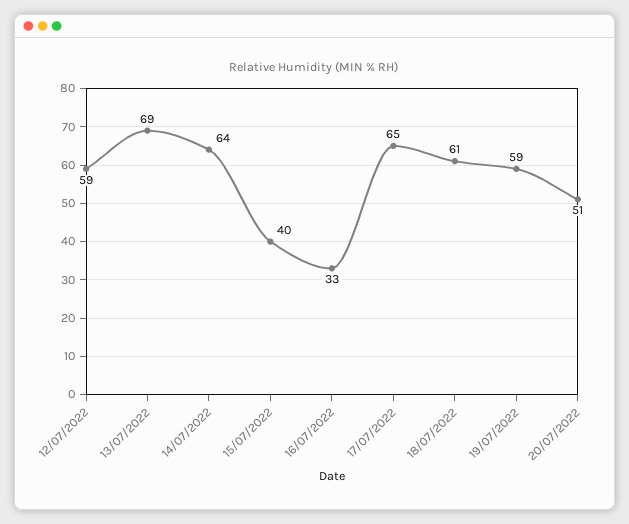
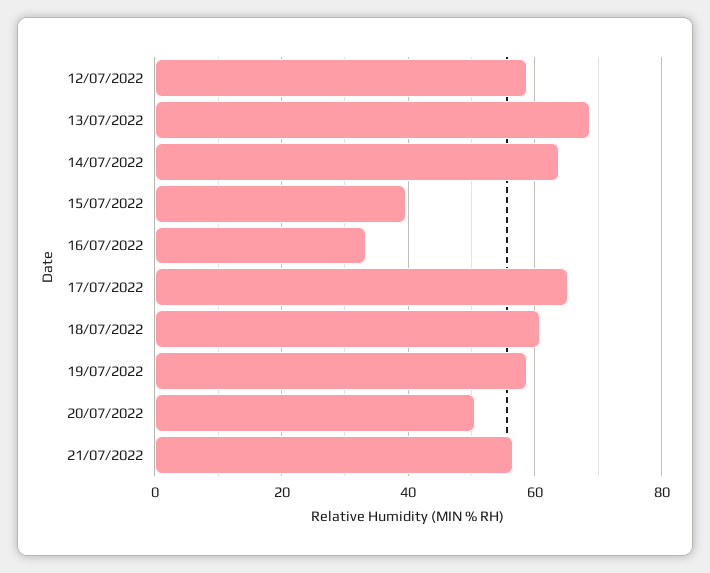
21/07/2022: none -> 56

